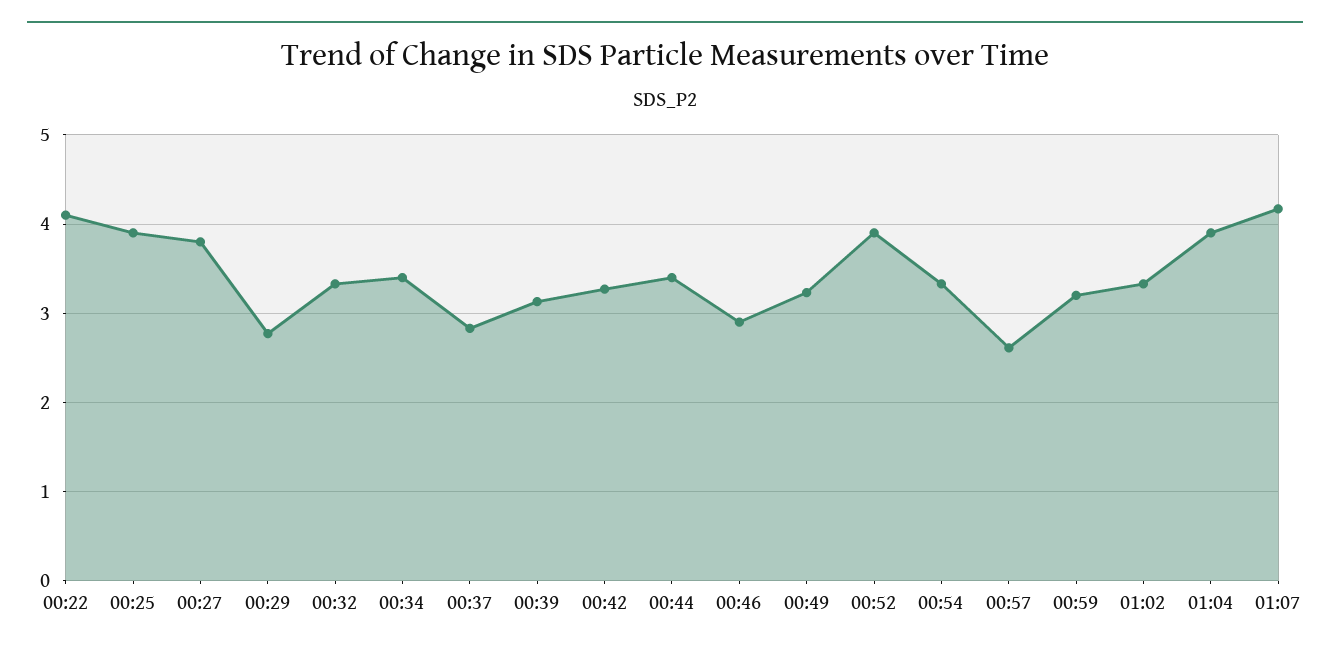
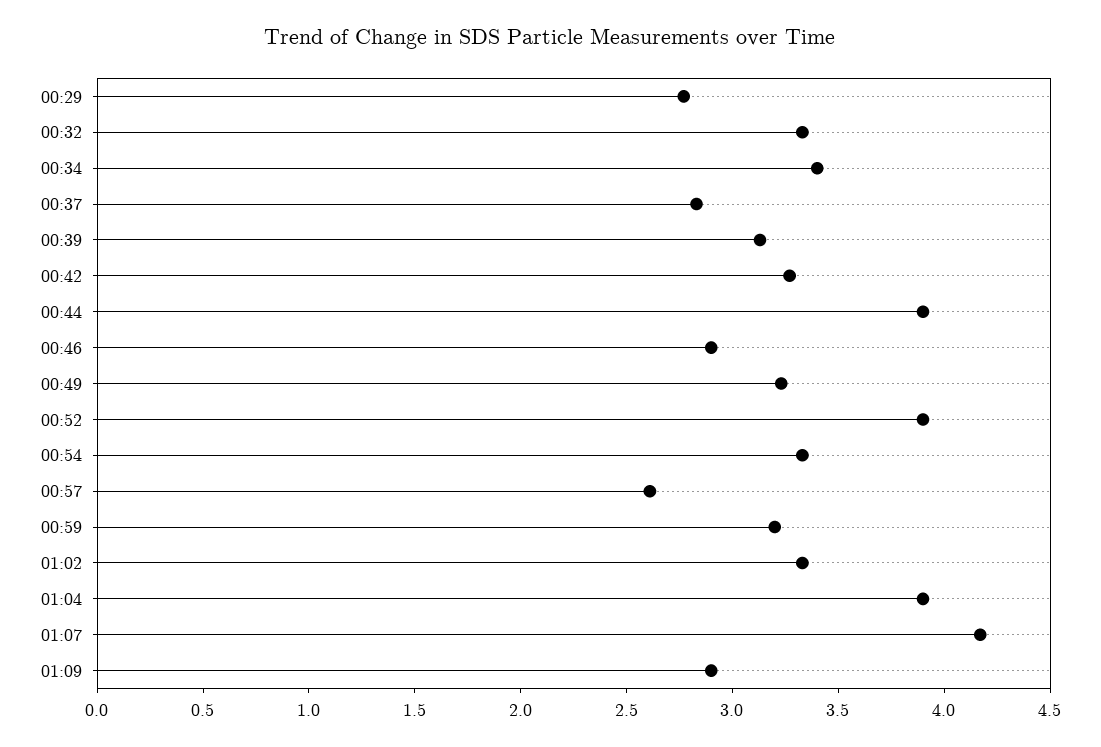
00:22: 4.1 -> none
00:25: 3.9 -> none
00:27: 3.8 -> none
00:44: 3.4 -> 3.9
01:09: none -> 2.9

